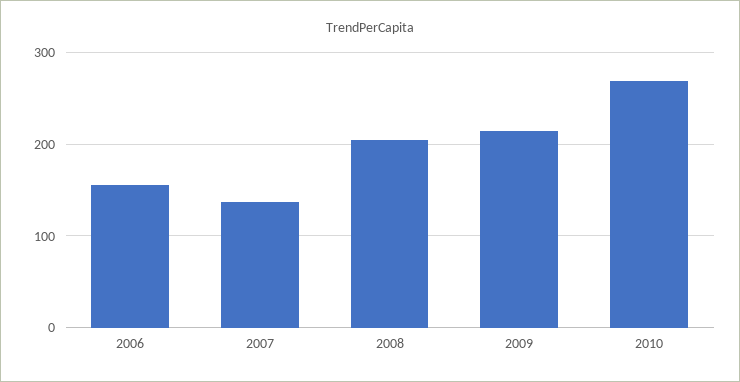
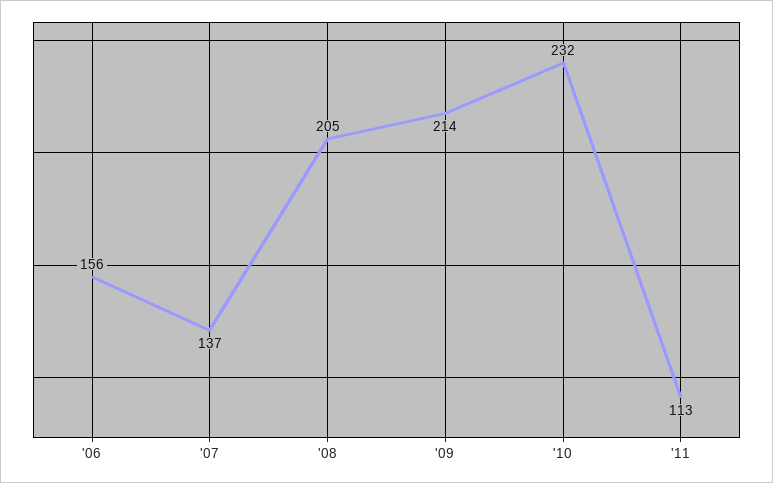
2010: 270 -> 232
'11: none -> 113

